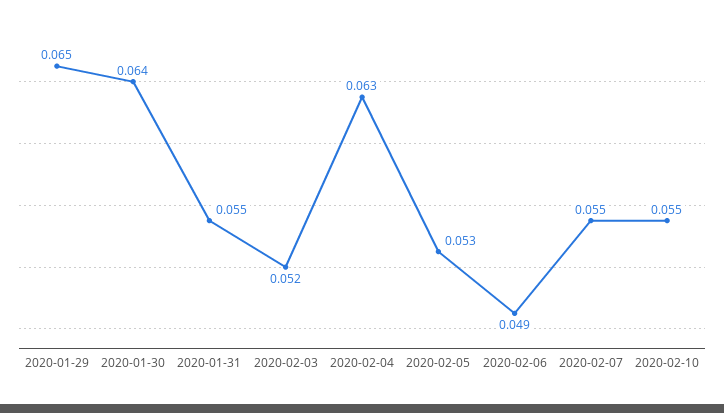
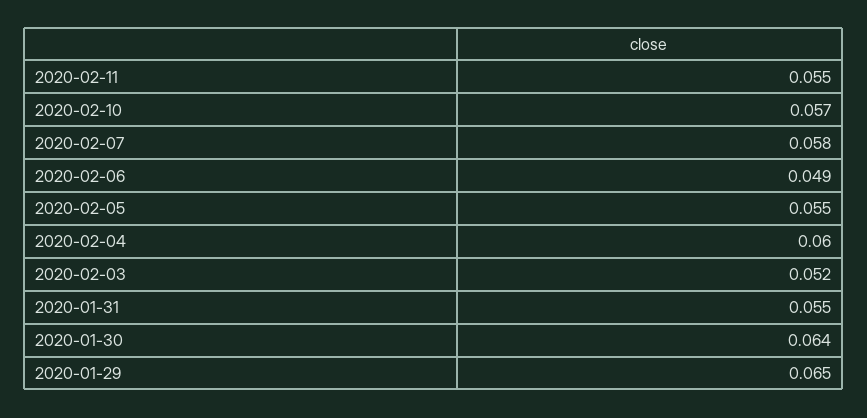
2020-02-04: 0.063 -> 0.06
2020-02-05: 0.053 -> 0.055
2020-02-07: 0.055 -> 0.058
2020-02-10: 0.055 -> 0.057
2020-02-11: none -> 0.055

